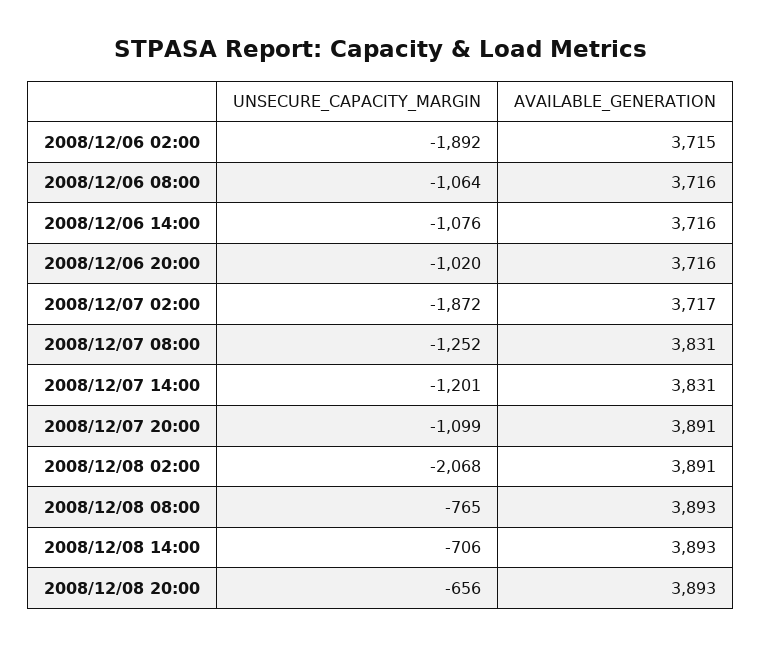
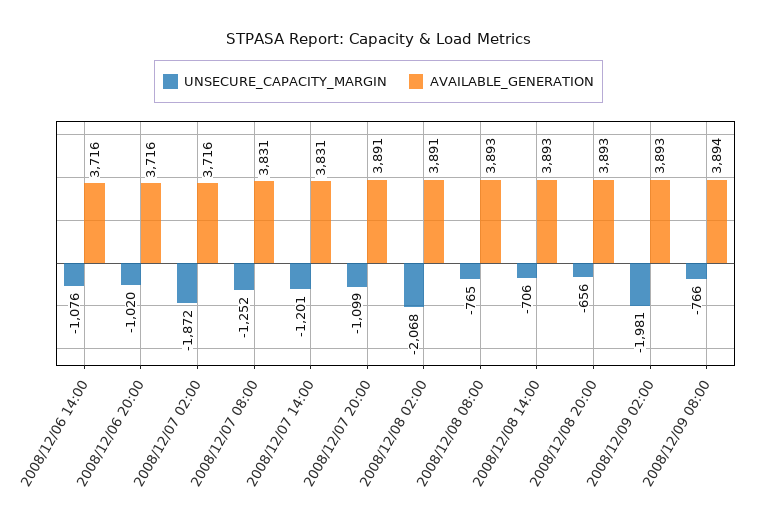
UNSECURE_CAPACITY_MARGIN, 2008/12/06 02:00: -1892 -> none
AVAILABLE_GENERATION, 2008/12/06 02:00: 3715 -> none
UNSECURE_CAPACITY_MARGIN, 2008/12/06 08:00: -1064 -> none
AVAILABLE_GENERATION, 2008/12/06 08:00: 3716 -> none
AVAILABLE_GENERATION, 2008/12/07 02:00: 3717 -> 3716
UNSECURE_CAPACITY_MARGIN, 2008/12/09 02:00: none -> -1981
AVAILABLE_GENERATION, 2008/12/09 02:00: none -> 3893
UNSECURE_CAPACITY_MARGIN, 2008/12/09 08:00: none -> -766
AVAILABLE_GENERATION, 2008/12/09 08:00: none -> 3894

